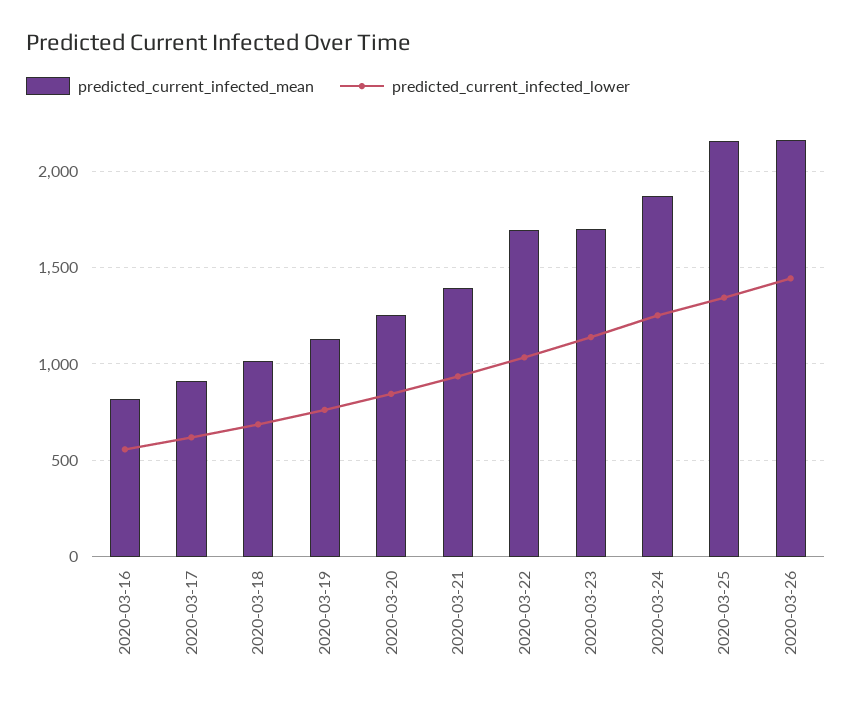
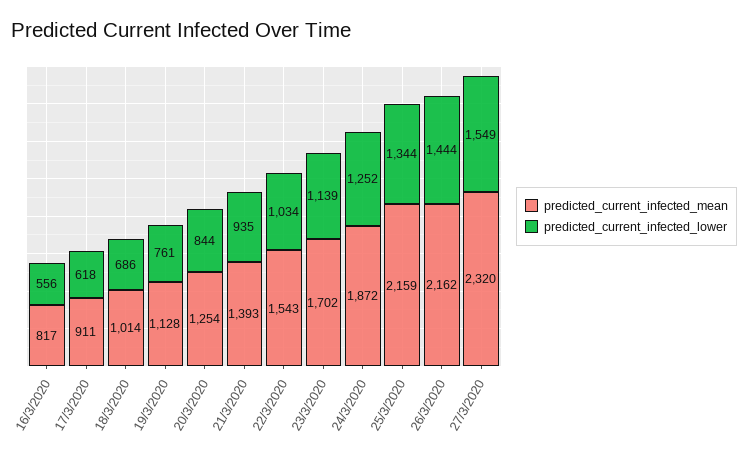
predicted_current_infected_mean, 2020-03-22: 1700 -> 1543
predicted_current_infected_mean, 27/3/2020: none -> 2320
predicted_current_infected_lower, 27/3/2020: none -> 1549

